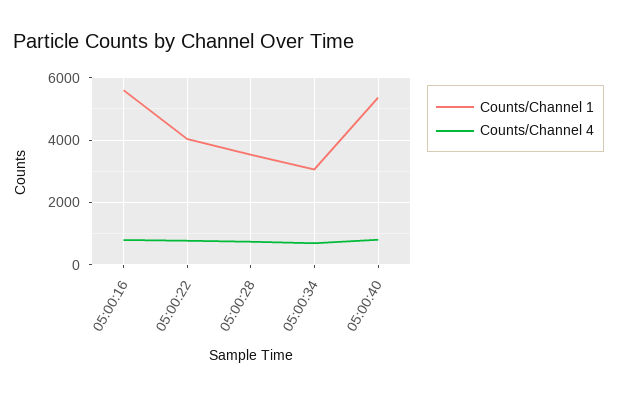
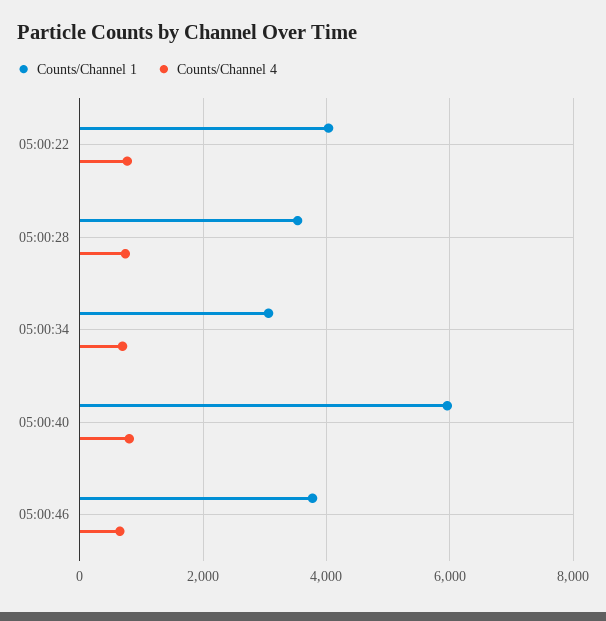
Counts/Channel 1, 05:00:16: 5600 -> none
Counts/Channel 4, 05:00:16: 800 -> none
Counts/Channel 1, 05:00:40: 5400 -> 6000
Counts/Channel 1, 05:00:46: none -> 3800
Counts/Channel 4, 05:00:46: none -> 600

